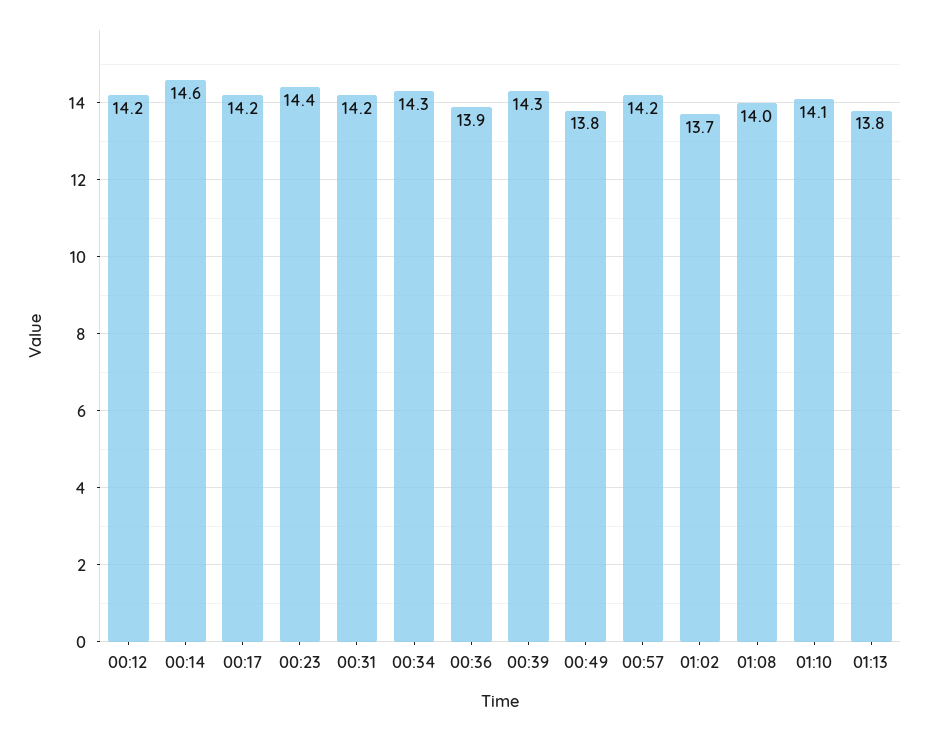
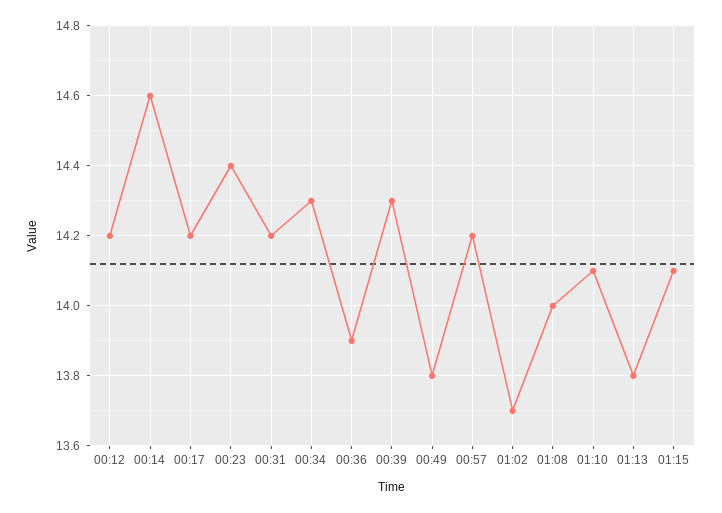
01:15: none -> 14.1

